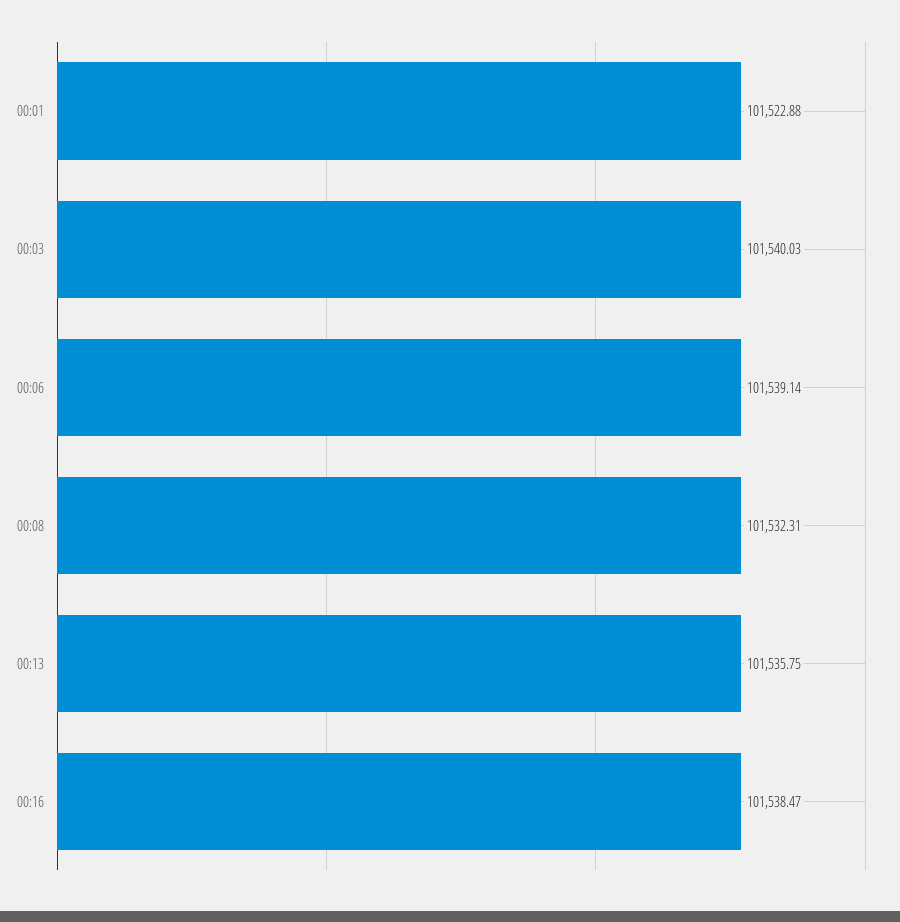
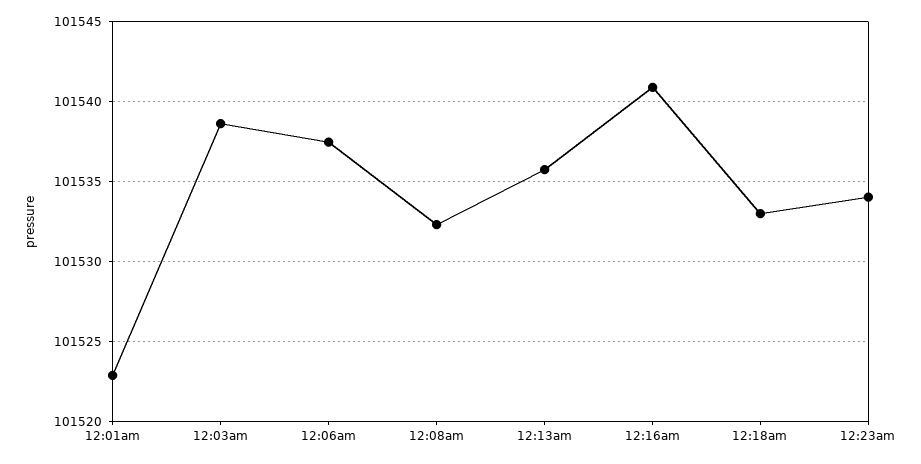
00:03: 101540.03 -> 101538.5
00:06: 101539.14 -> 101537.5
00:16: 101538.47 -> 101541
12:18am: none -> 101533
12:23am: none -> 101534

